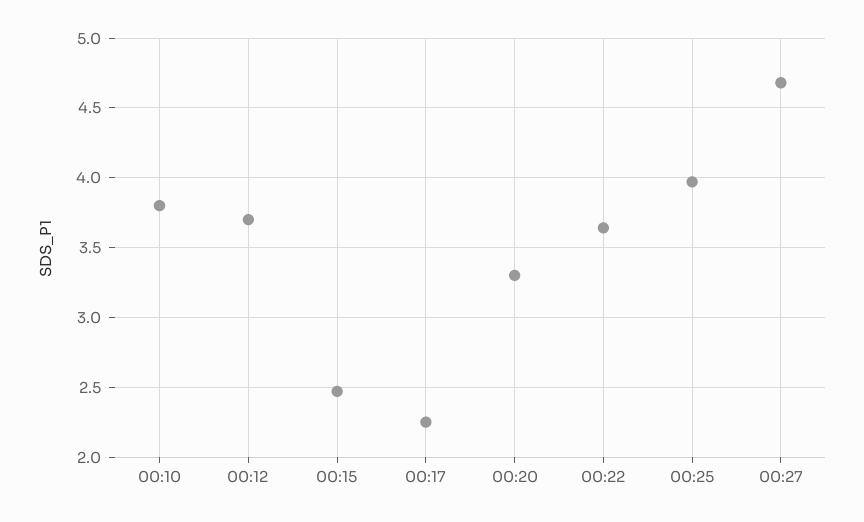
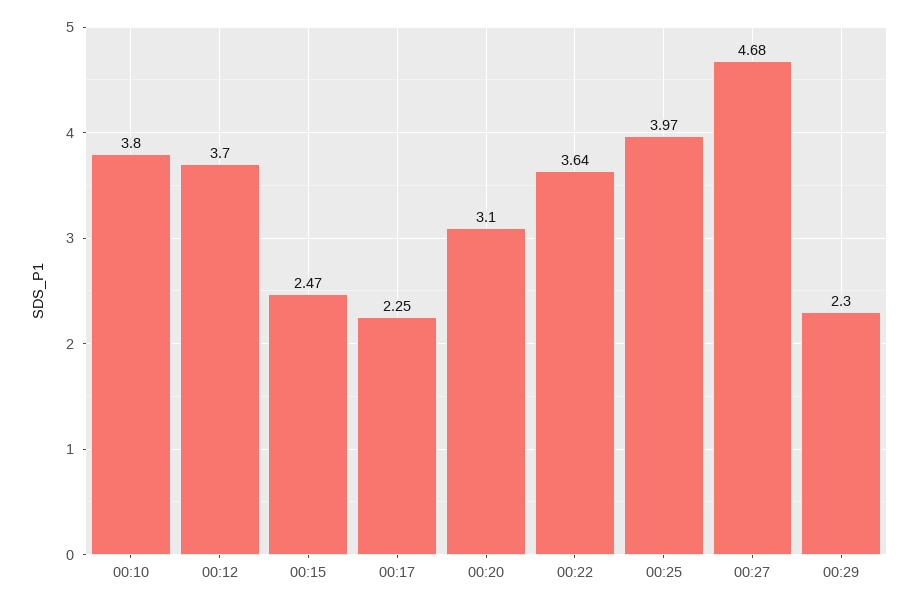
00:20: 3.3 -> 3.1
00:29: none -> 2.3

